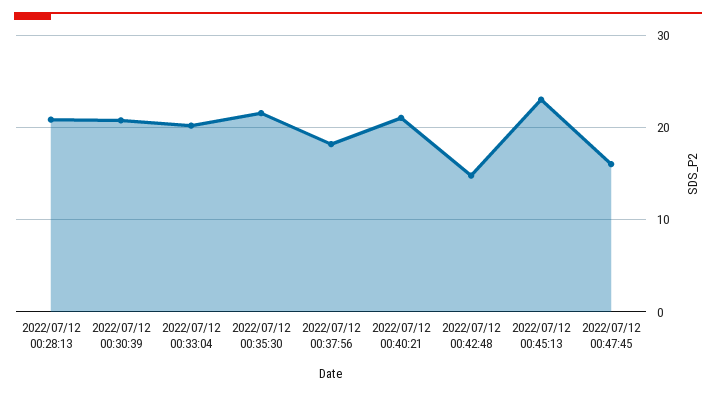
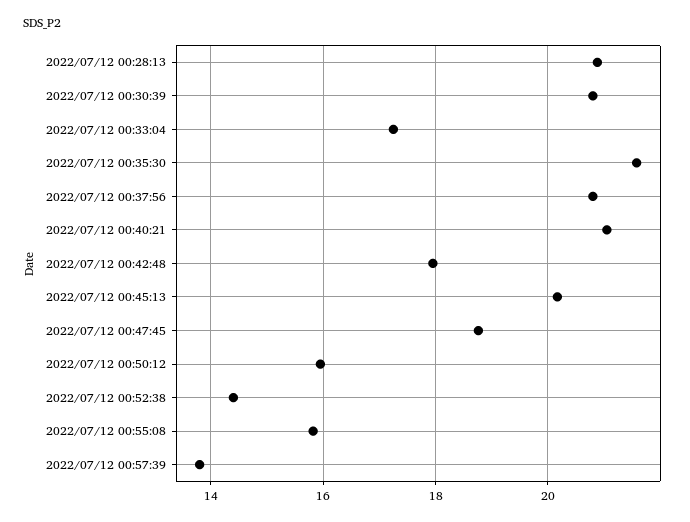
2022/07/12 00:33:04: 20 -> 17.2
2022/07/12 00:37:56: 18 -> 20.8
2022/07/12 00:42:48: 15 -> 18
2022/07/12 00:45:13: 23 -> 20.2
2022/07/12 00:47:45: 16 -> 18.8
2022/07/12 00:50:12: none -> 16
2022/07/12 00:52:38: none -> 14.4
2022/07/12 00:55:08: none -> 15.8
2022/07/12 00:57:39: none -> 13.8

